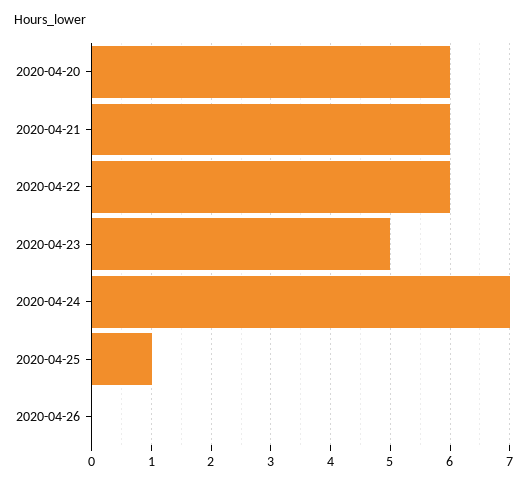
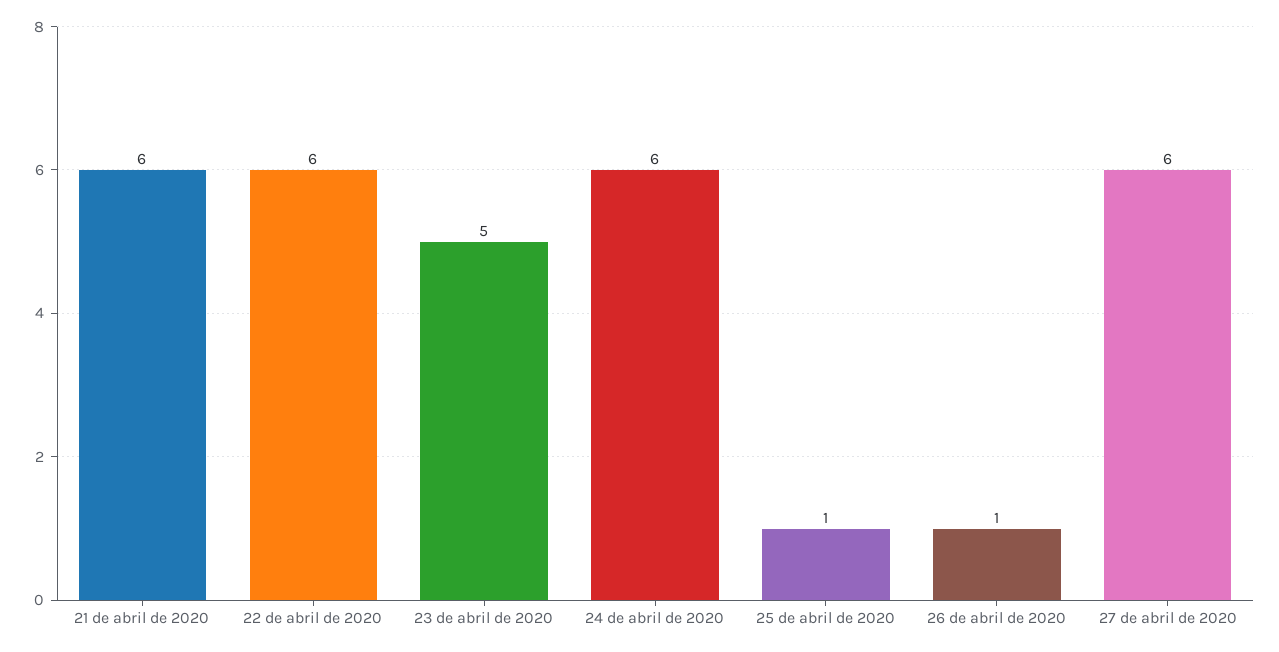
2020-04-20: 6 -> none
2020-04-24: 7 -> 6
2020-04-26: 0 -> 1
27 de abril de 2020: none -> 6

